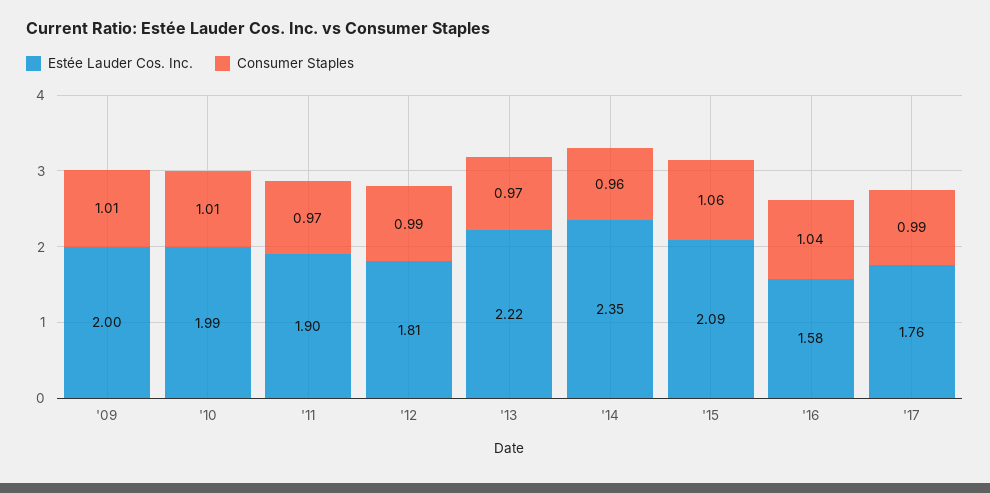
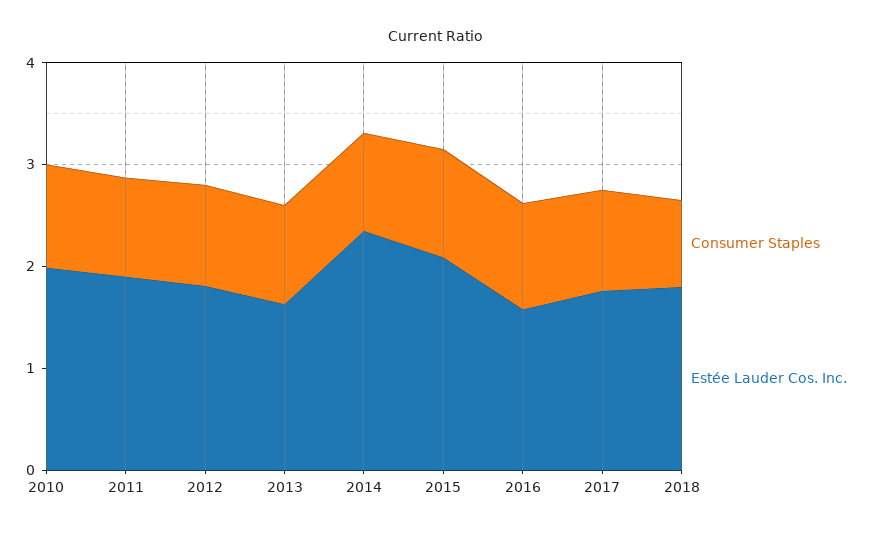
Estée Lauder Cos. Inc., '09: 2 -> none
Consumer Staples, '09: 1.01 -> none
Estée Lauder Cos. Inc., '13: 2.22 -> 1.6
Consumer Staples, 2018: none -> 0.8
Estée Lauder Cos. Inc., 2018: none -> 1.8

